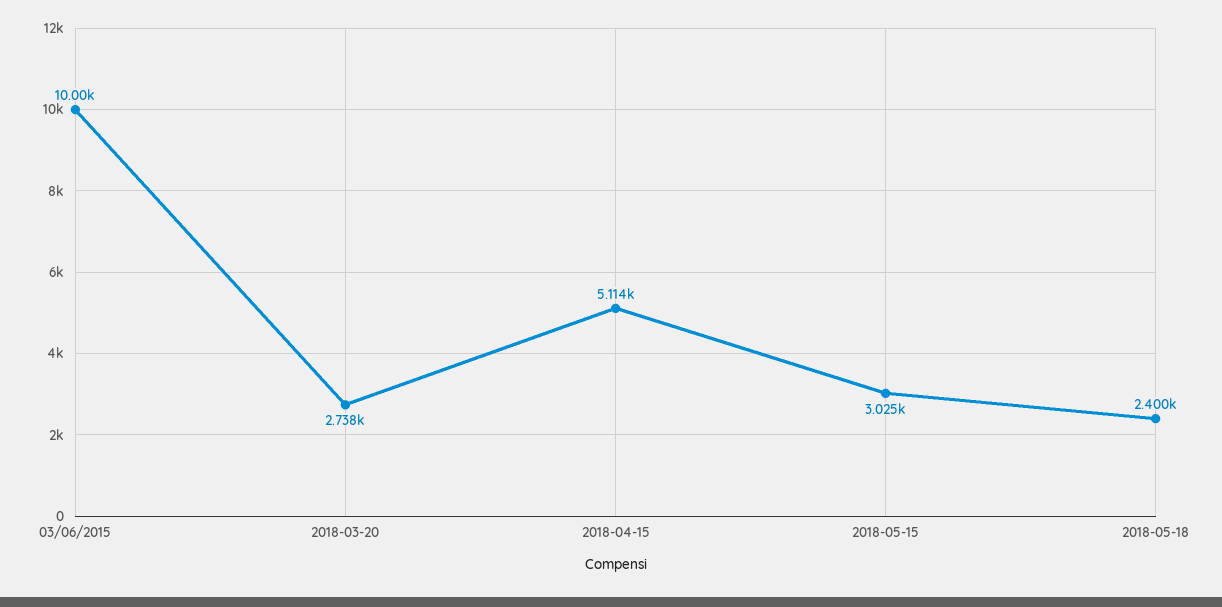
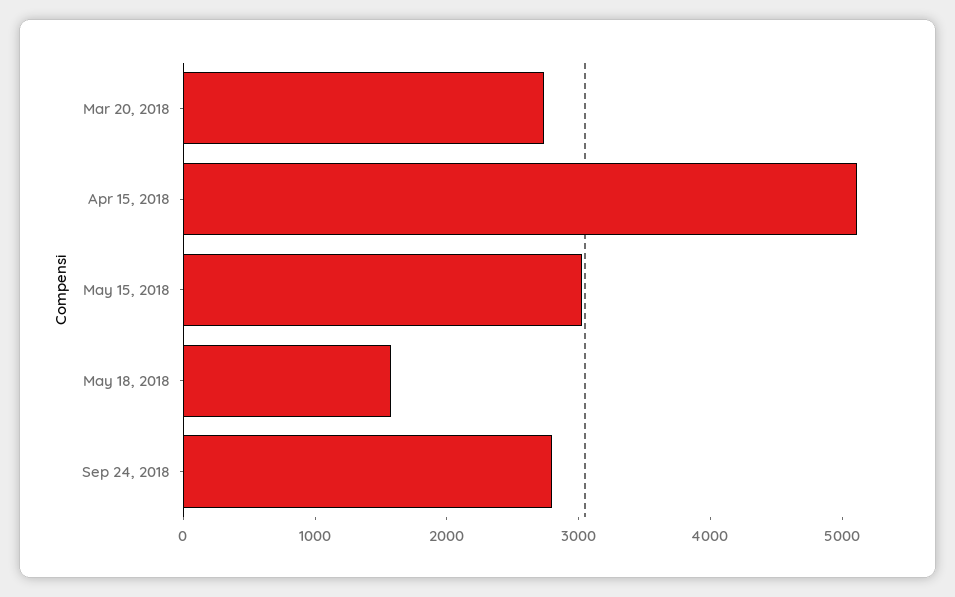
03/06/2015: 10000 -> none
2018-05-18: 2400 -> 1600
Sep 24, 2018: none -> 2800

